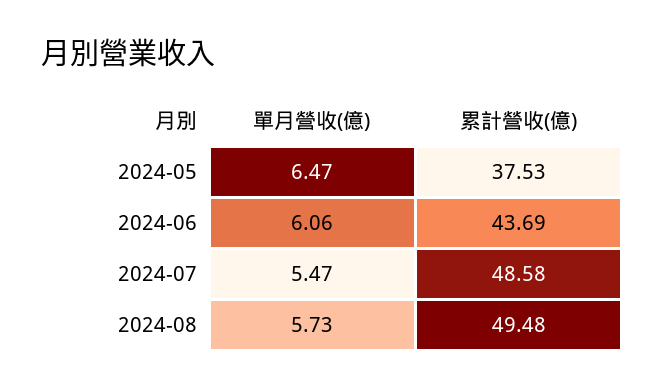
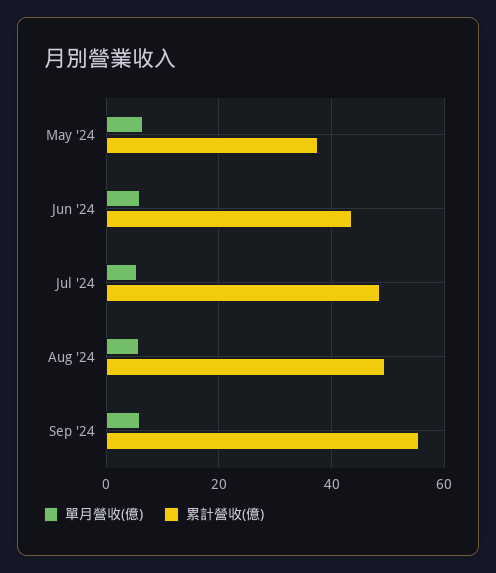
單月營收(億), Sep '24: none -> 6
累計營收(億), Sep '24: none -> 56

